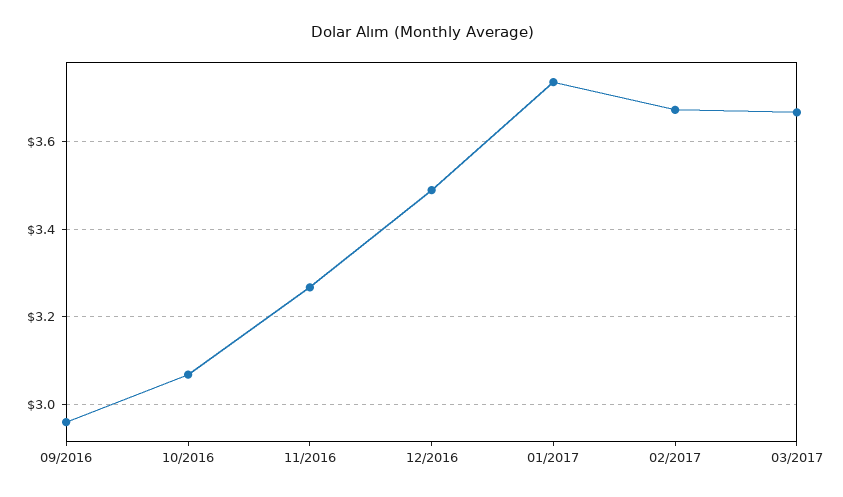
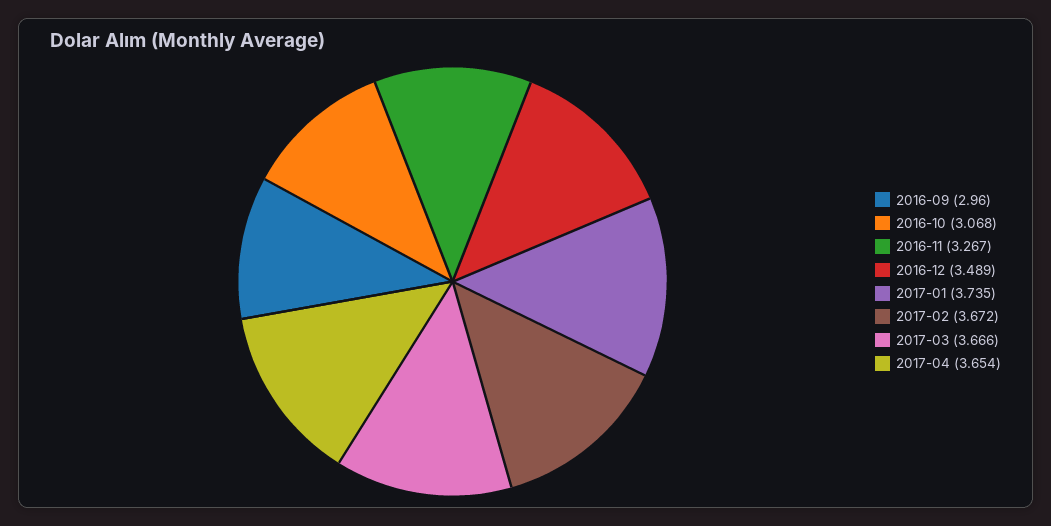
2017-04: none -> 3.654

